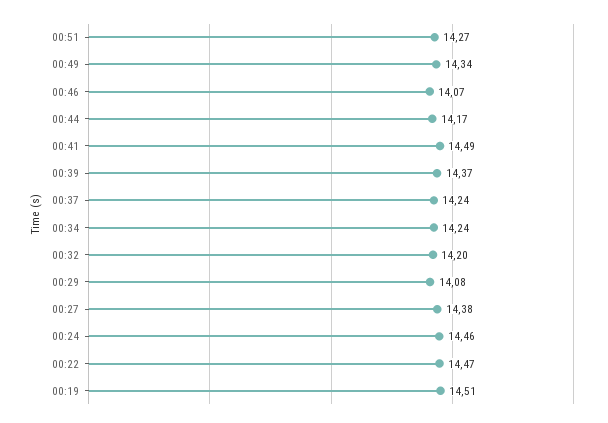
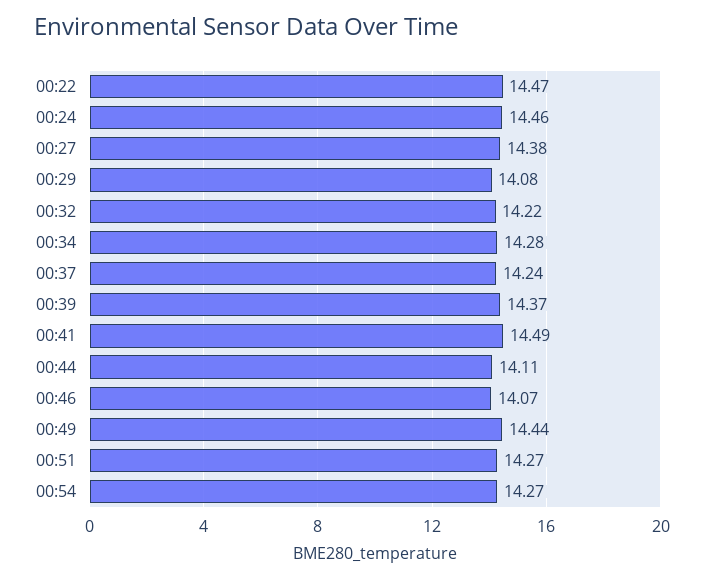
00:49: 14.34 -> 14.44
00:44: 14.17 -> 14.11
00:34: 14.24 -> 14.28
00:32: 14.2 -> 14.22
00:19: 14.51 -> none
00:54: none -> 14.27

